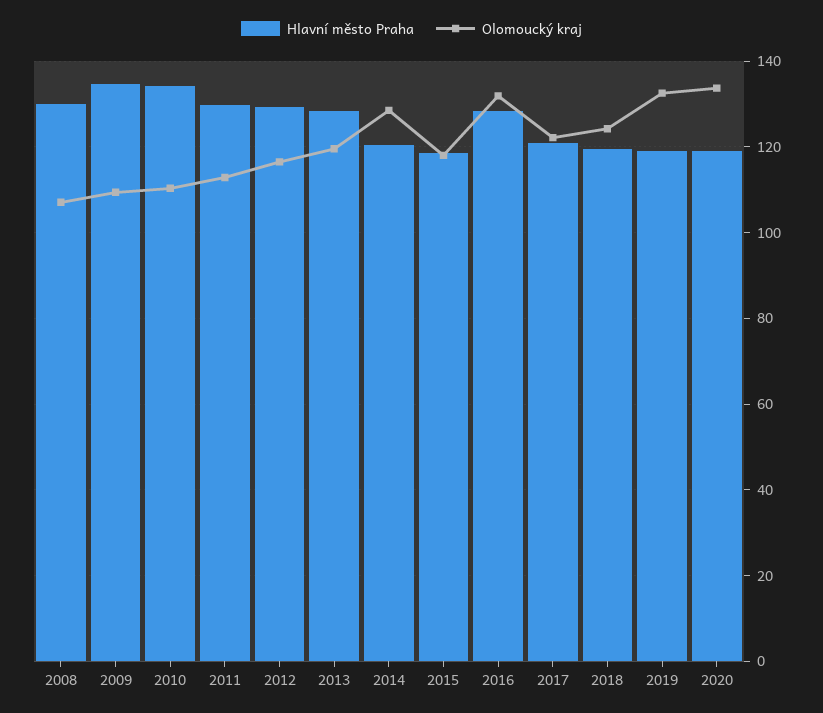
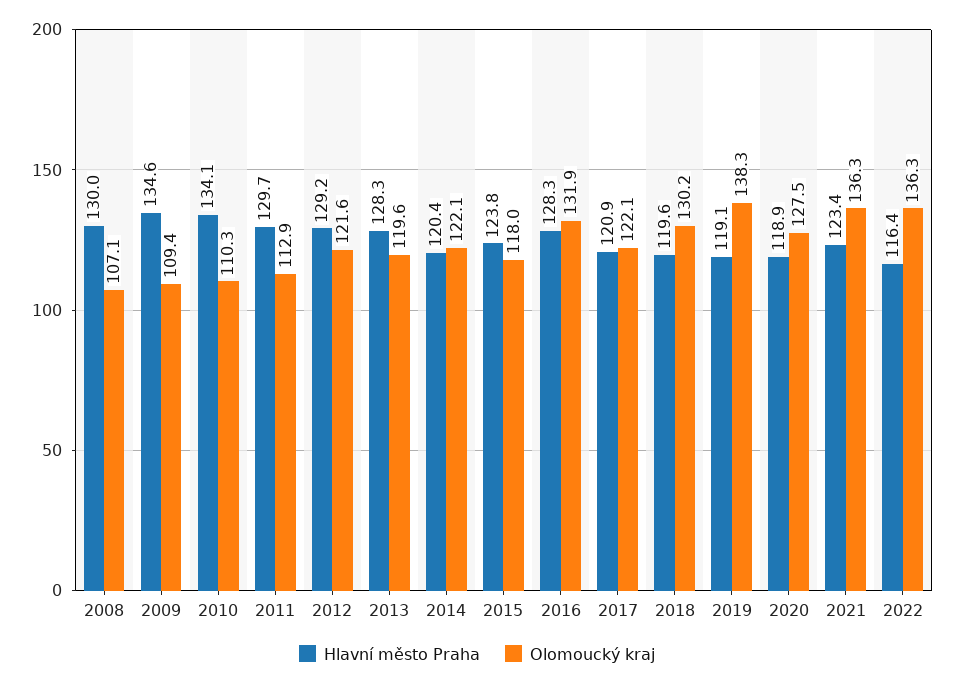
Olomoucký kraj, 2012: 116 -> 121.6
Olomoucký kraj, 2014: 128 -> 122.1
Hlavní město Praha, 2015: 118 -> 123.8
Olomoucký kraj, 2018: 124 -> 130.2
Olomoucký kraj, 2019: 132 -> 138.3
Olomoucký kraj, 2020: 134 -> 127.5
Hlavní město Praha, 2021: none -> 123.4
Olomoucký kraj, 2021: none -> 136.3
Hlavní město Praha, 2022: none -> 116.4
Olomoucký kraj, 2022: none -> 136.3

